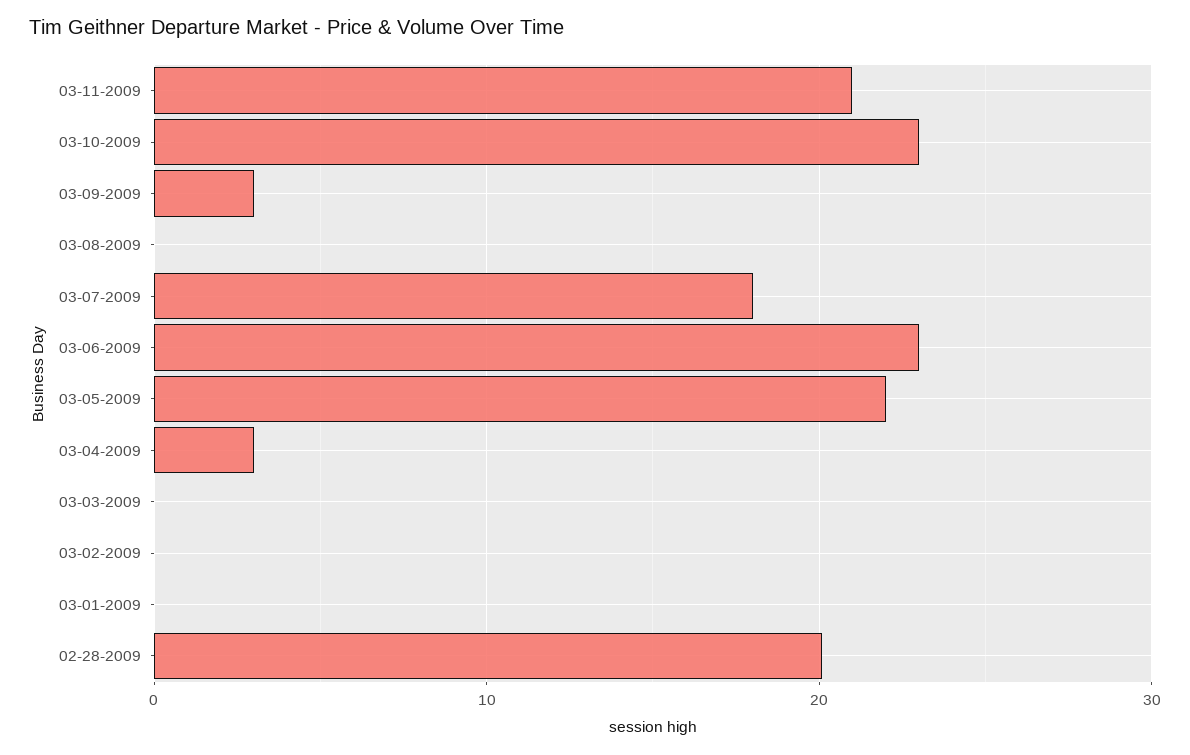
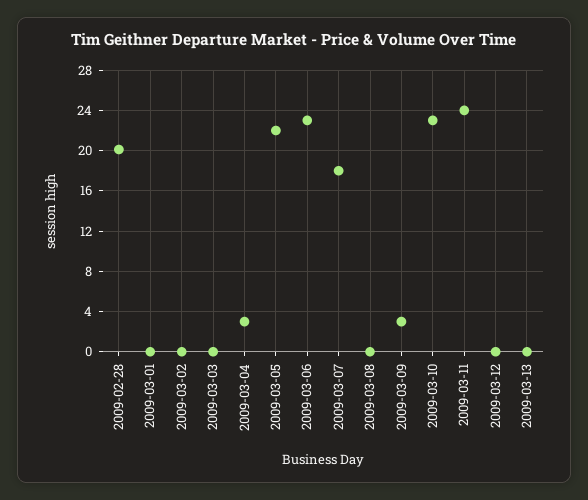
03-11-2009: 21 -> 24
2009-03-12: none -> 0
2009-03-13: none -> 0

